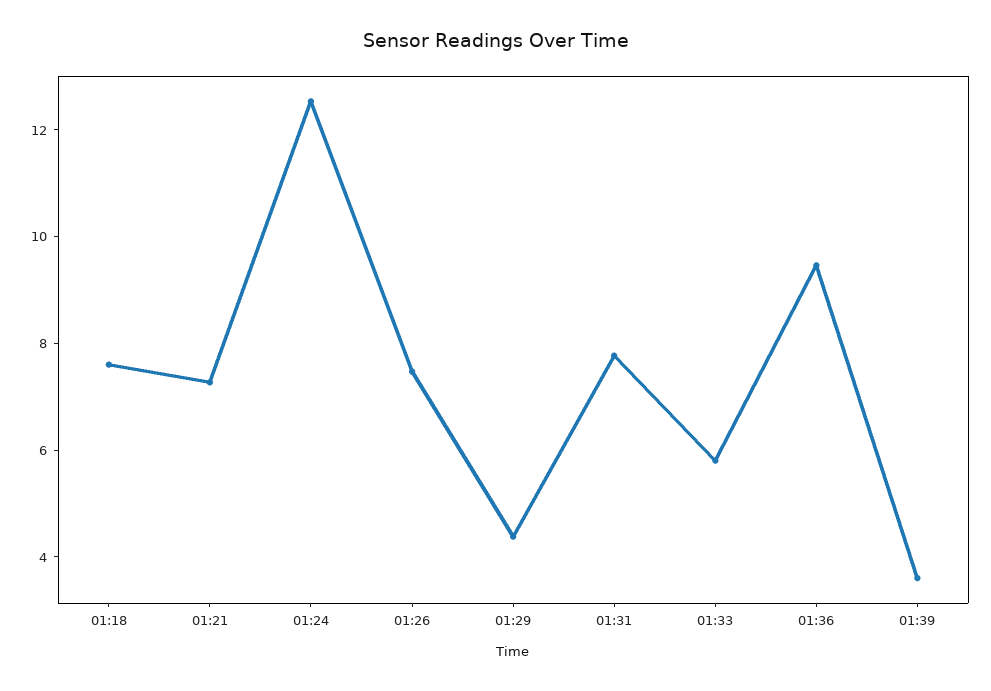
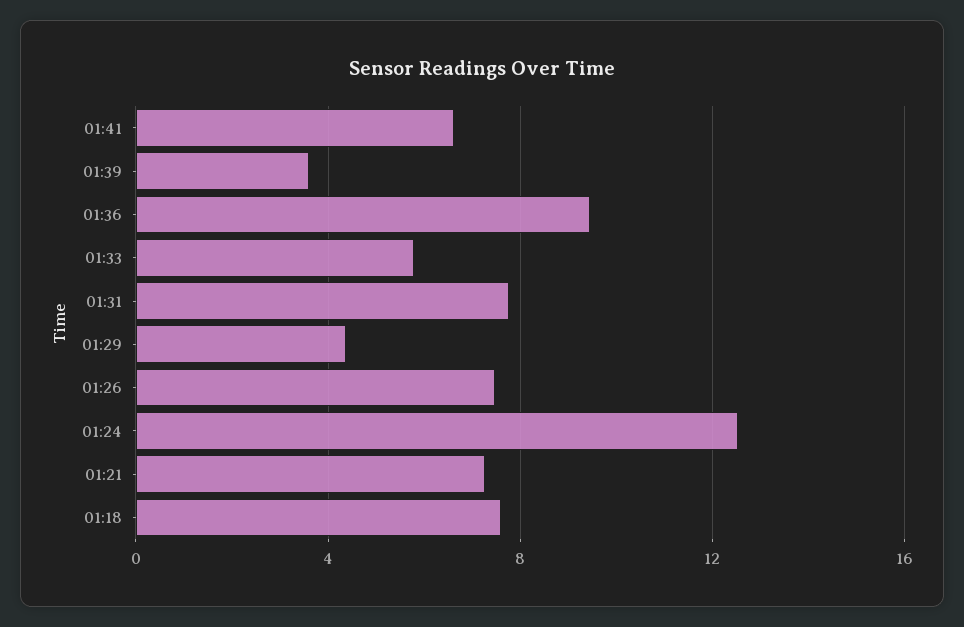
01:41: none -> 6.5

